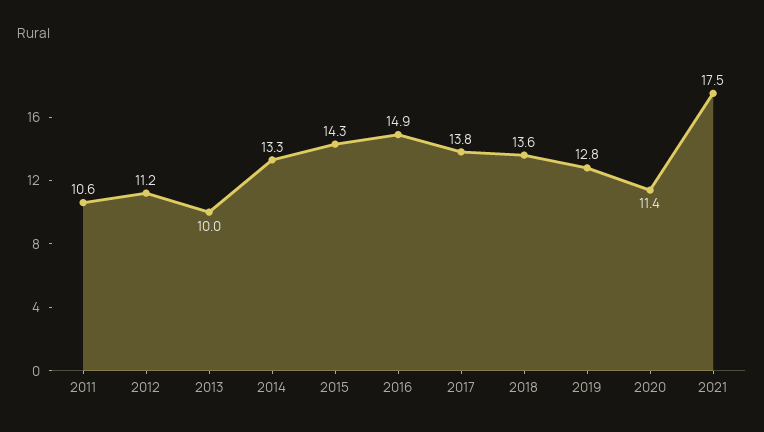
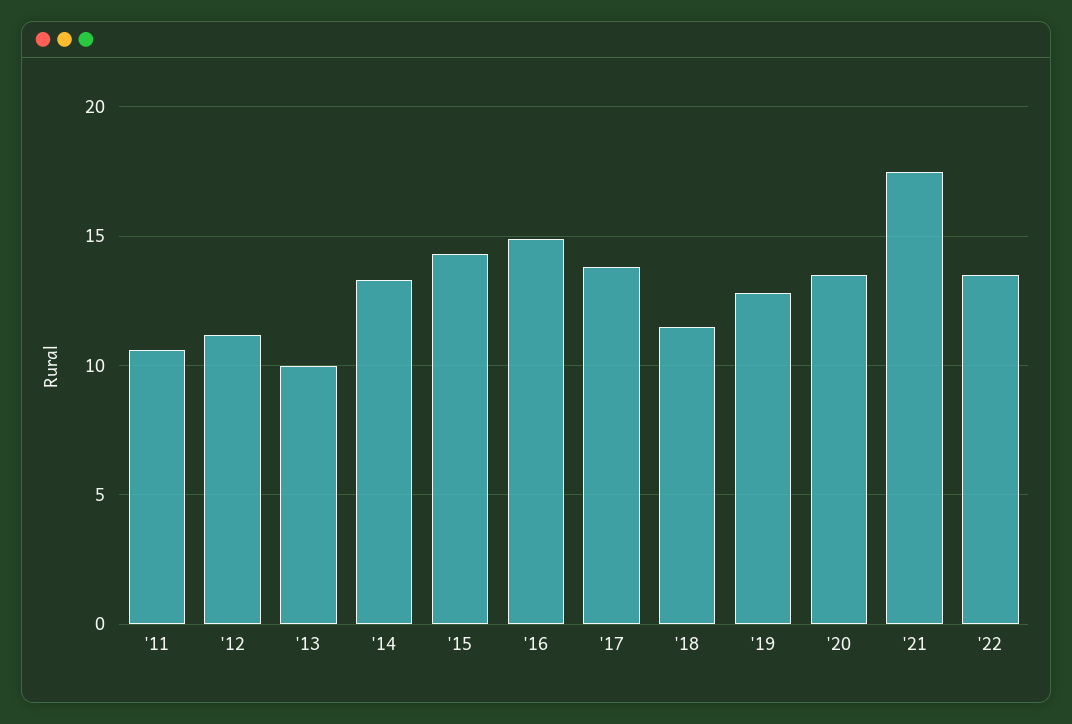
2018: 13.6 -> 11.5
2020: 11.4 -> 13.5
'22: none -> 13.5

